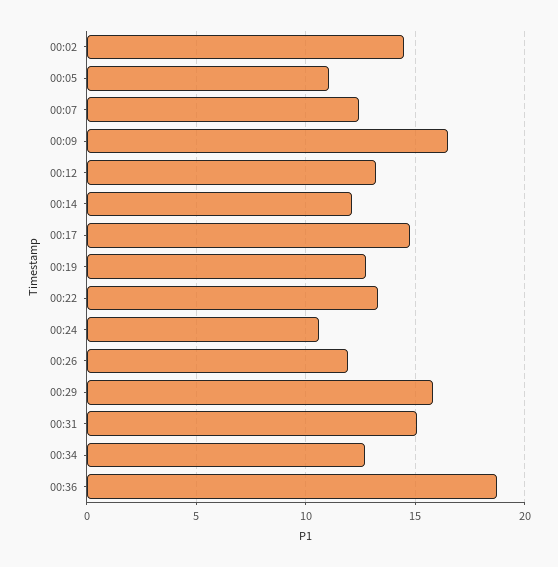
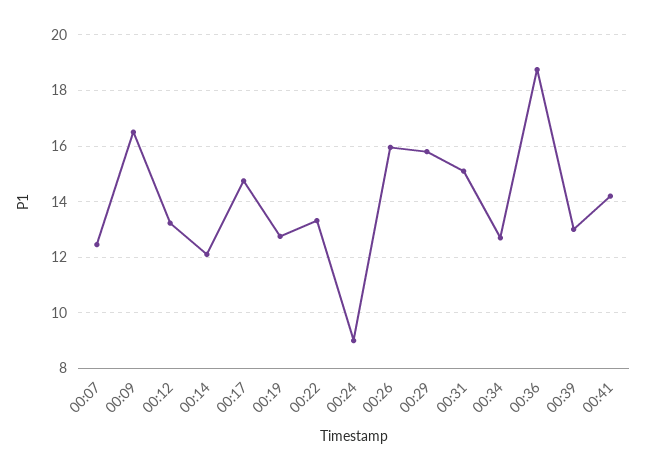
00:02: 14.5 -> none
00:05: 11 -> none
00:24: 10.5 -> 9
00:26: 12 -> 16
00:39: none -> 13
00:41: none -> 14.25

